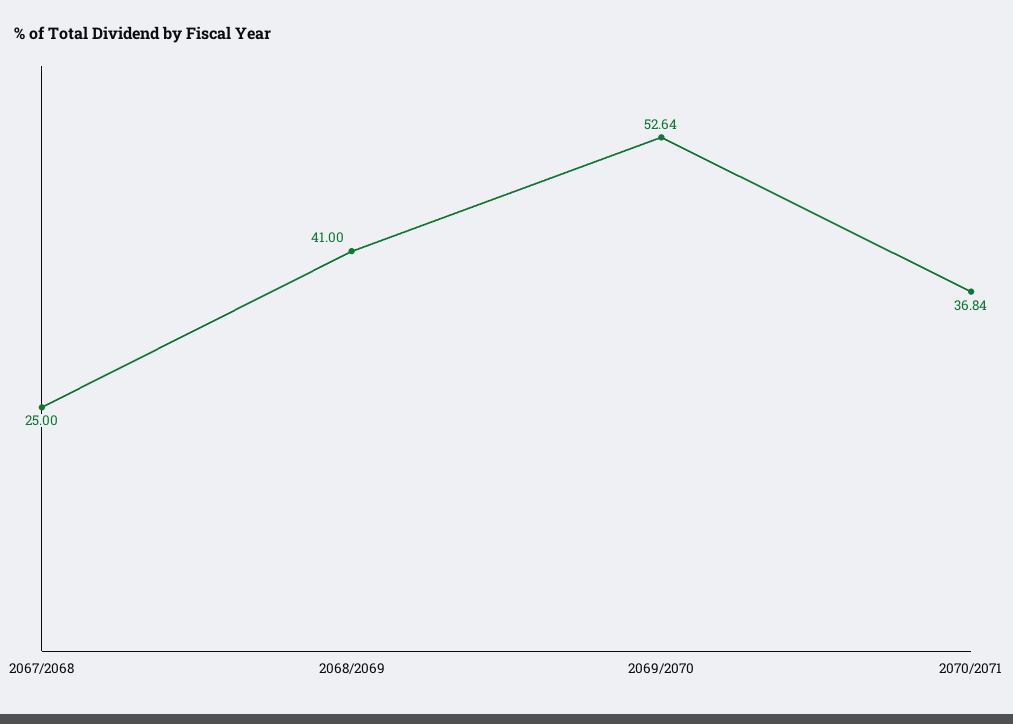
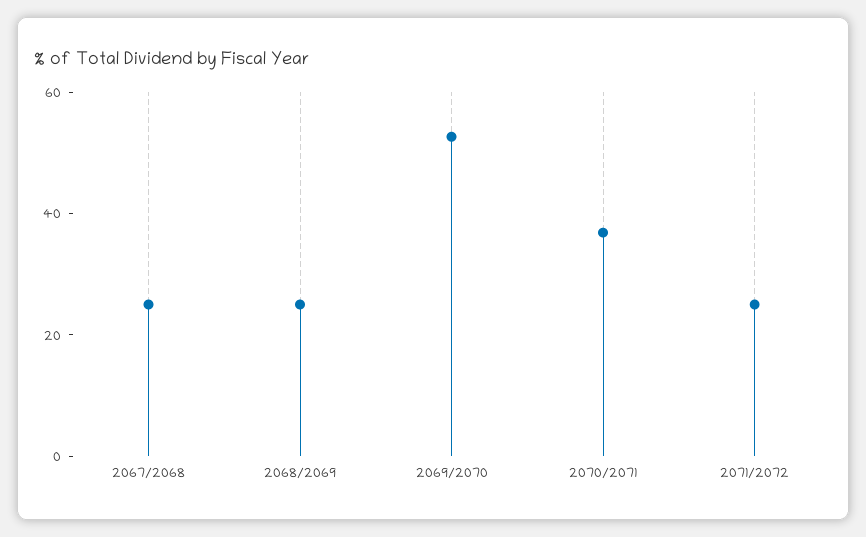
2068/2069: 41 -> 25
2071/2072: none -> 25

